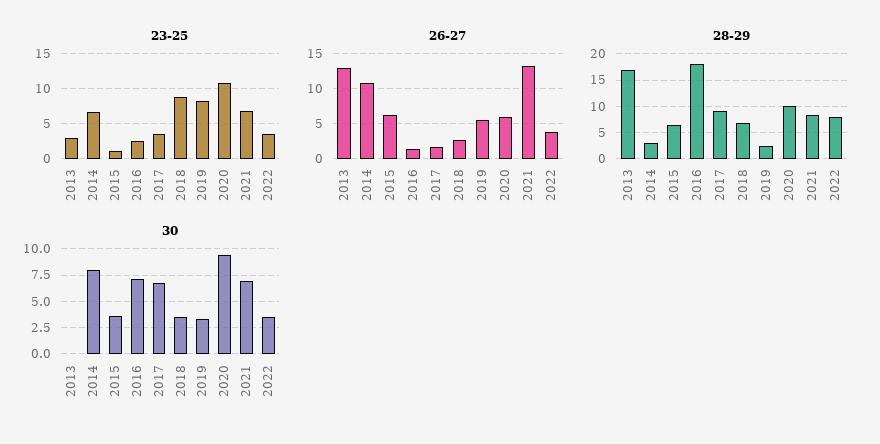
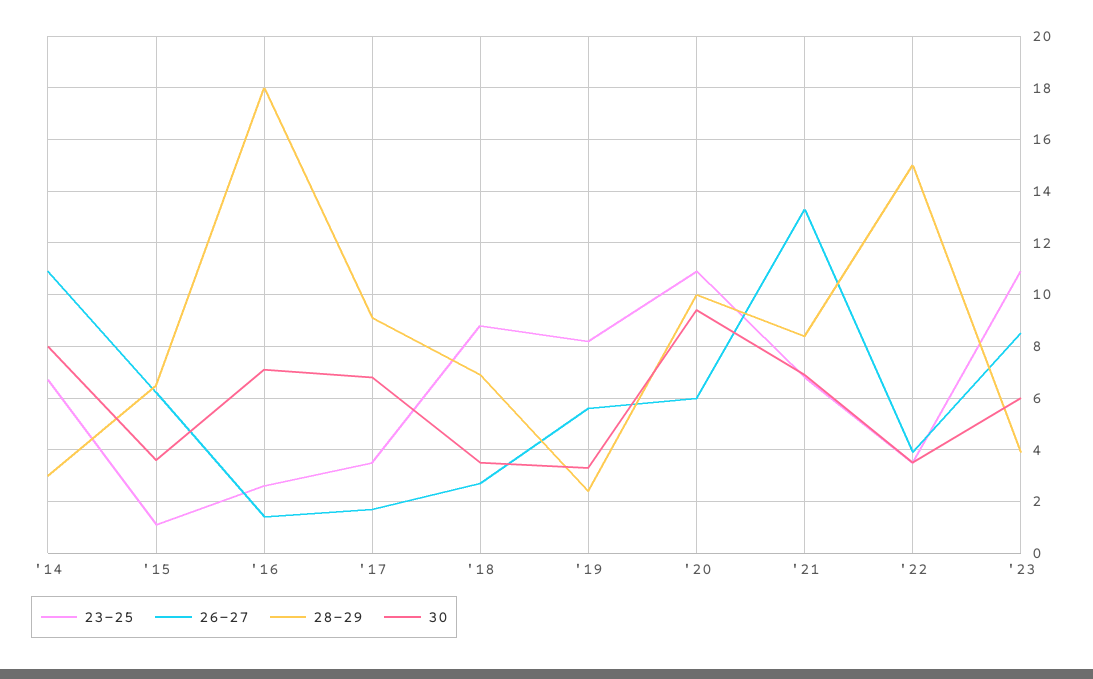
23-25, 2013: 3 -> none
26-27, 2013: 13 -> none
28-29, 2013: 17.5 -> none
28-29, 2022: 7.5 -> 15
30, 2013: 0 -> none
23-25, '23: none -> 11
26-27, '23: none -> 8.5
28-29, '23: none -> 4
30, '23: none -> 6

